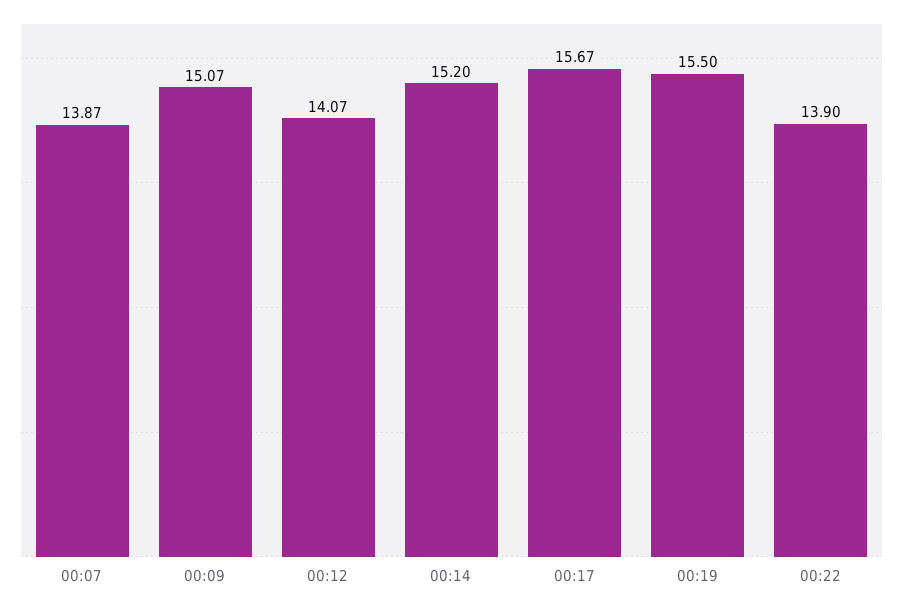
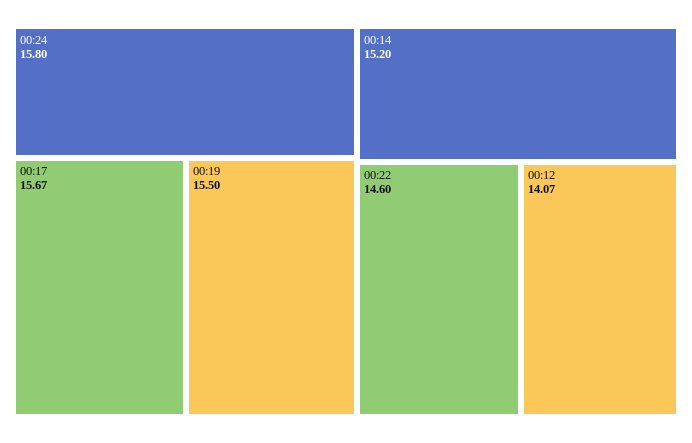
00:07: 13.87 -> none
00:09: 15.07 -> none
00:22: 13.9 -> 14.6
00:24: none -> 15.8

